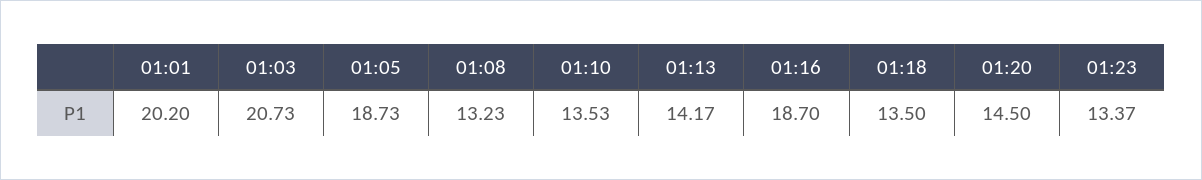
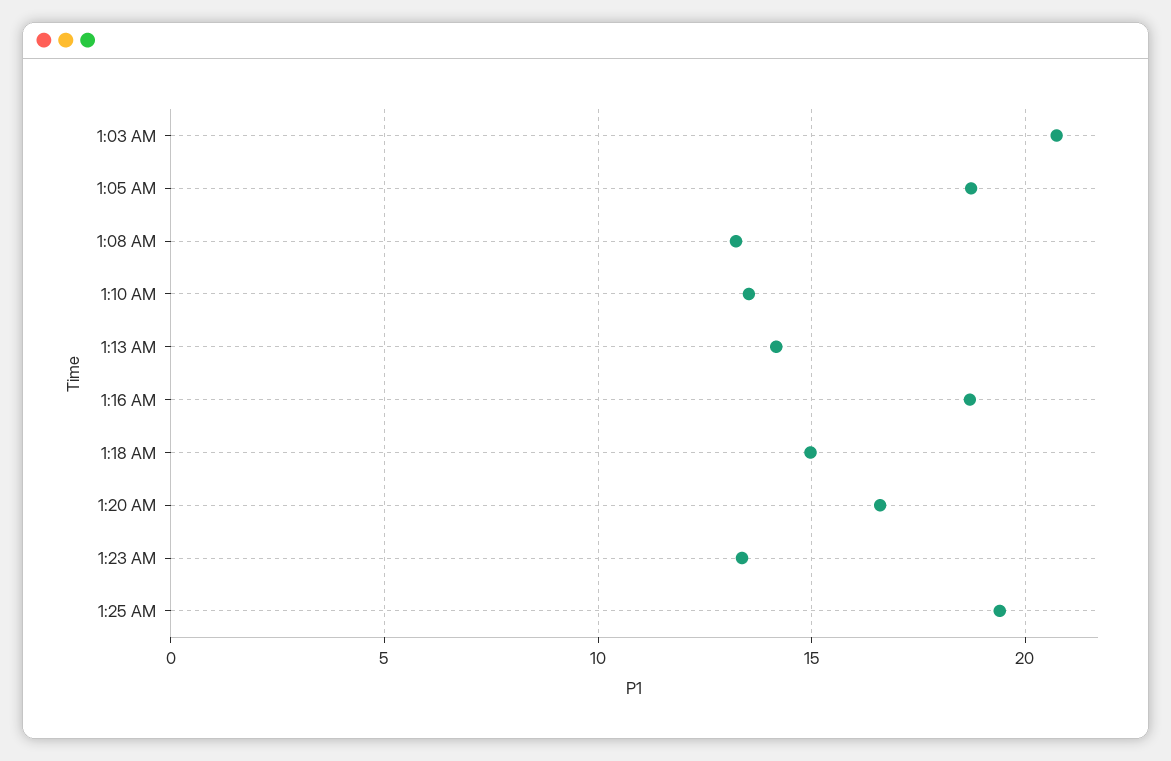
01:01: 20.2 -> none
01:18: 13.5 -> 15
01:20: 14.5 -> 16.5
1:25 AM: none -> 19.5

